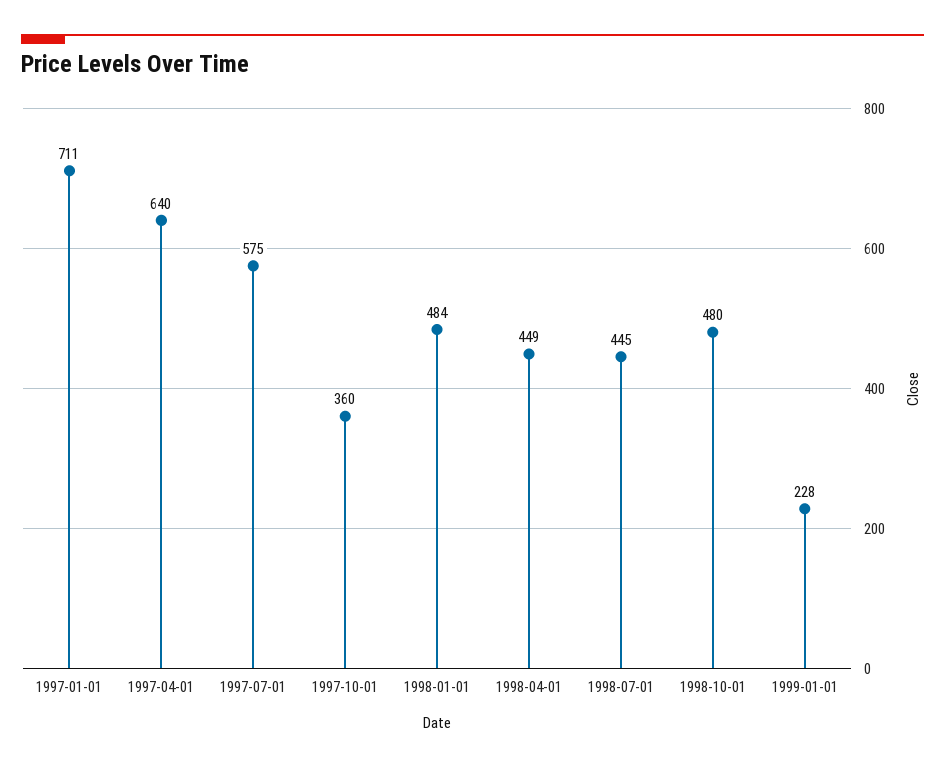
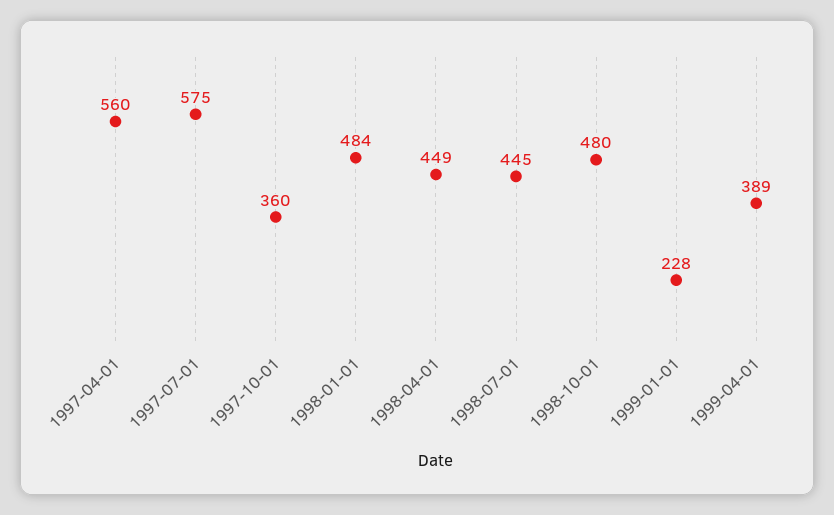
1997-01-01: 711 -> none
1997-04-01: 640 -> 560
1999-04-01: none -> 389

